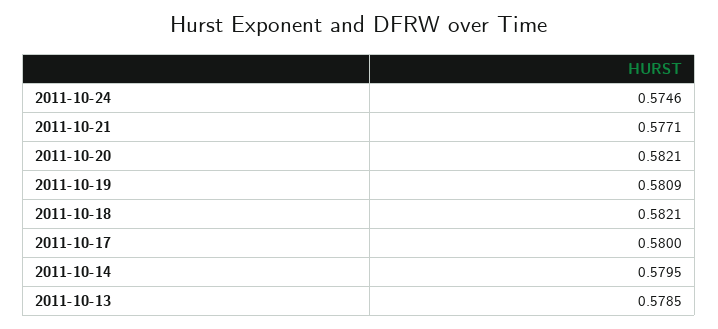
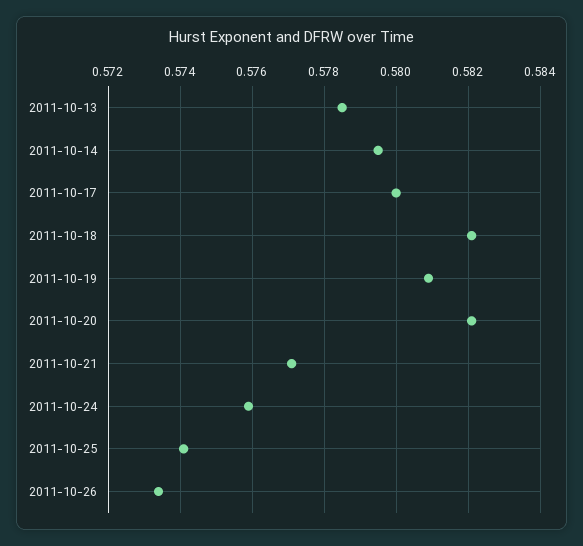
2011-10-24: 0.5746 -> 0.576
2011-10-25: none -> 0.574
2011-10-26: none -> 0.5735

